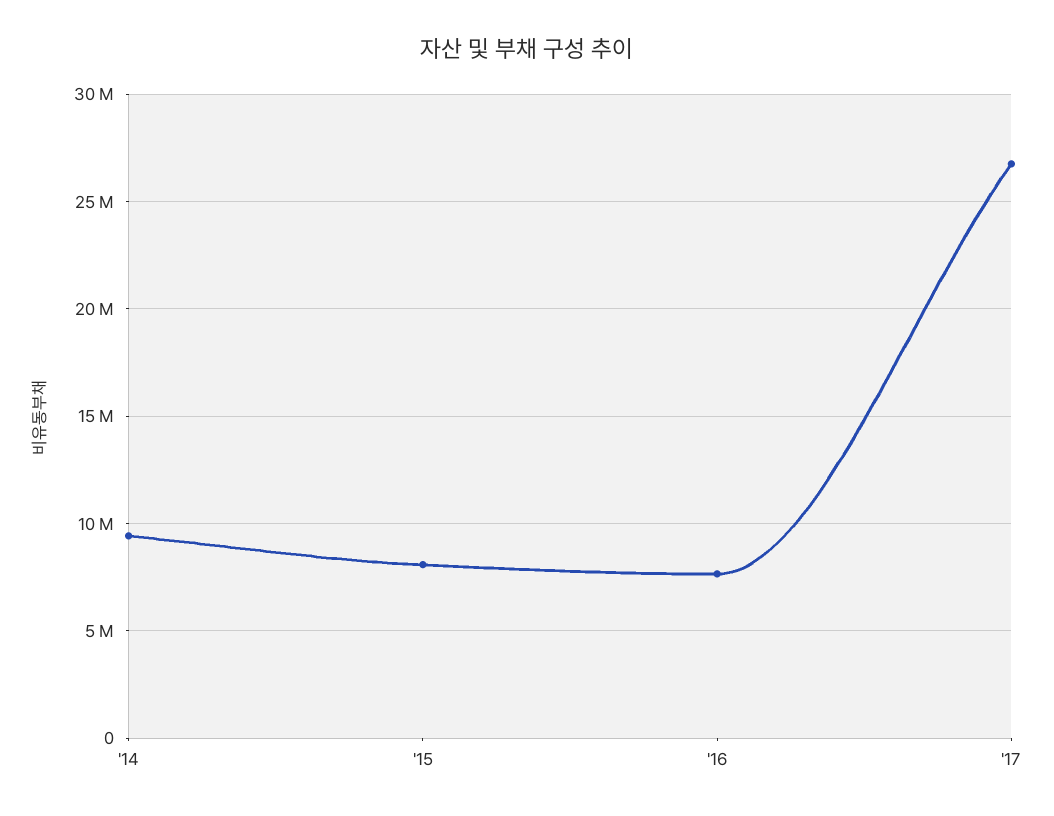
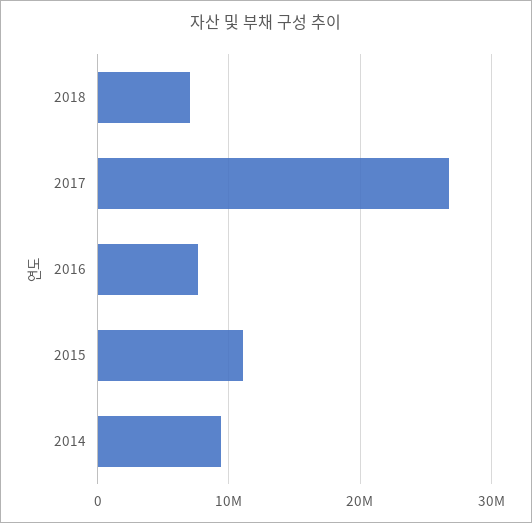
'15: 8000000 -> 11000000
2018: none -> 7000000

